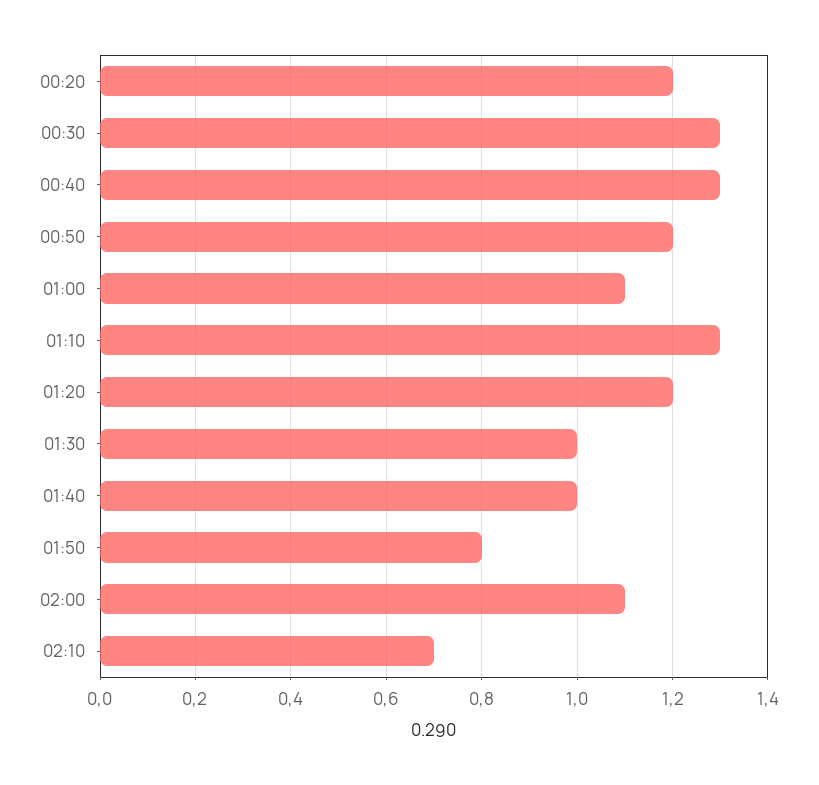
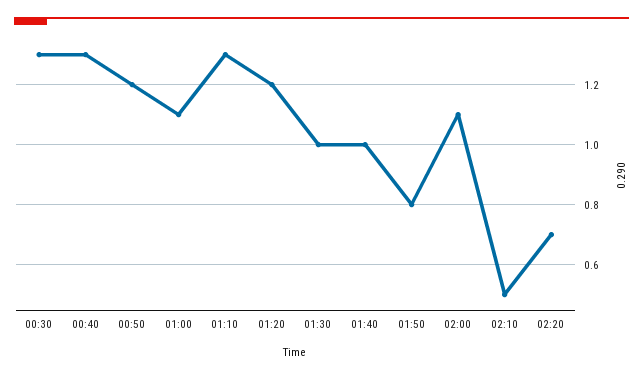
00:20: 1.2 -> none
02:10: 0.7 -> 0.5
02:20: none -> 0.7

